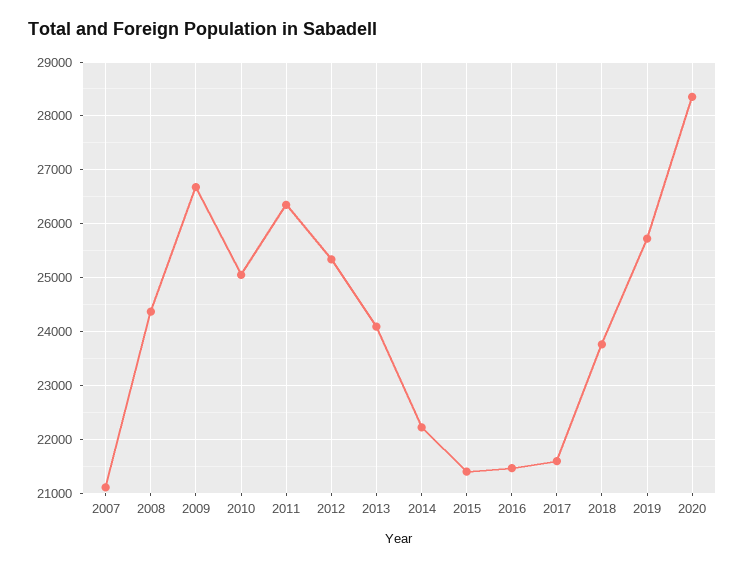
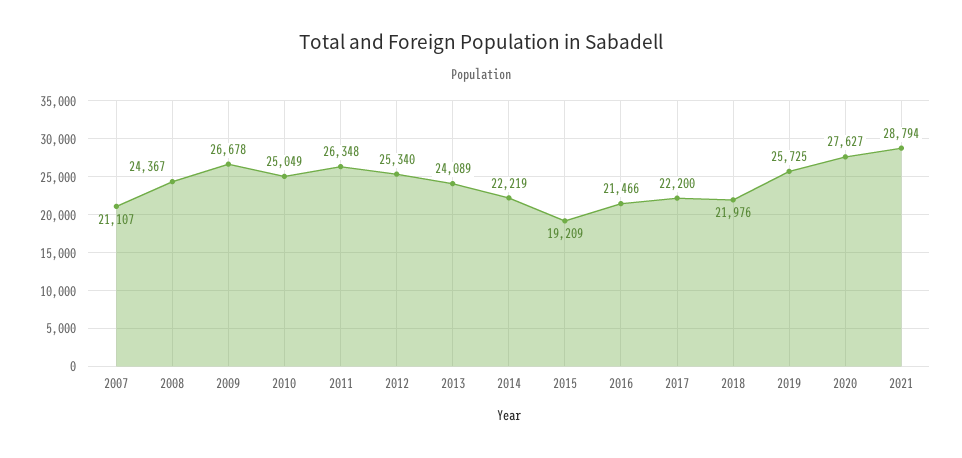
2015: 21400 -> 19209
2017: 21600 -> 22200
2018: 23800 -> 21976
2020: 28400 -> 27627
2021: none -> 28794

